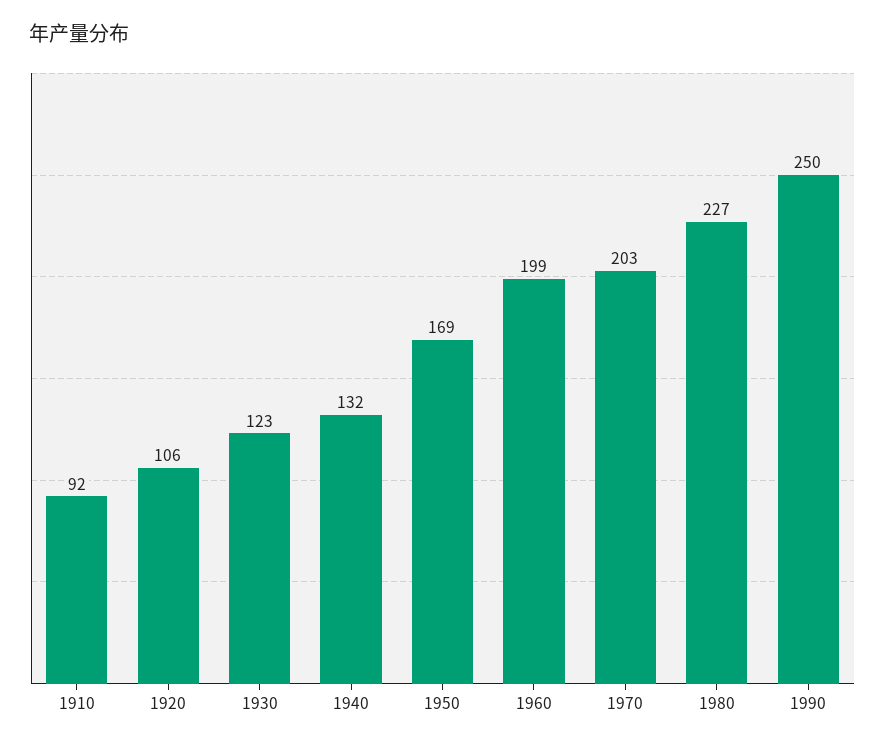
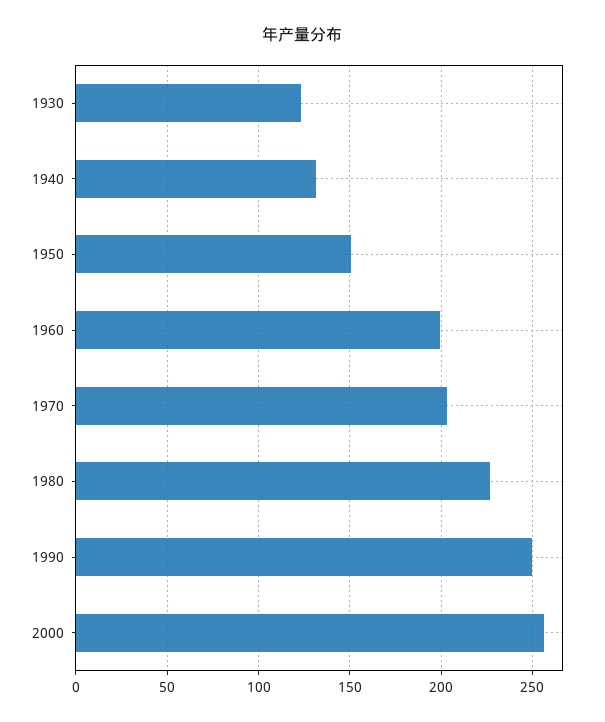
1910: 92 -> none
1920: 106 -> none
1950: 169 -> 150
2000: none -> 255

